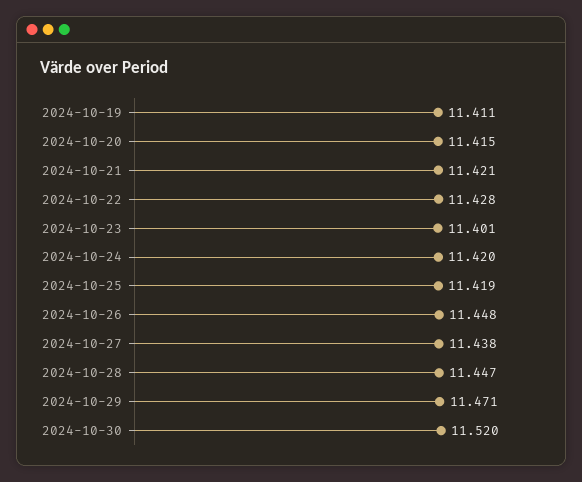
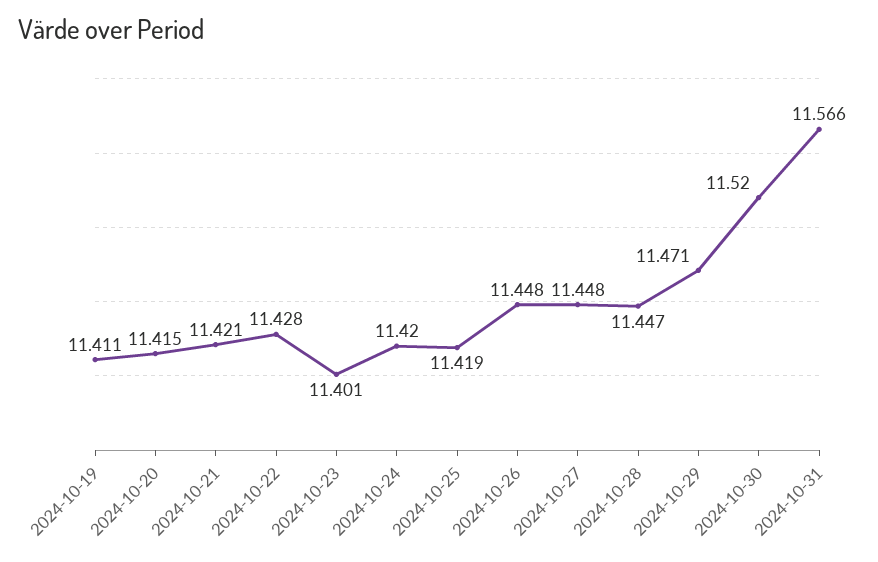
2024-10-27: 11.438 -> 11.448
2024-10-31: none -> 11.566

